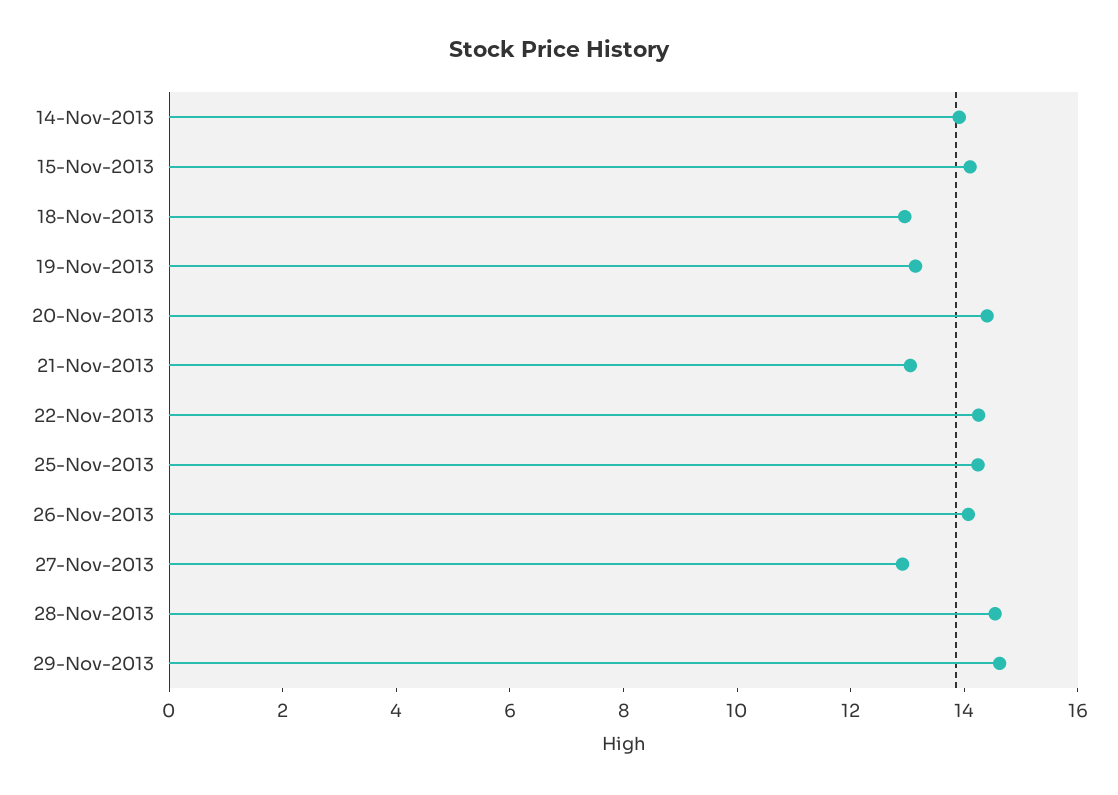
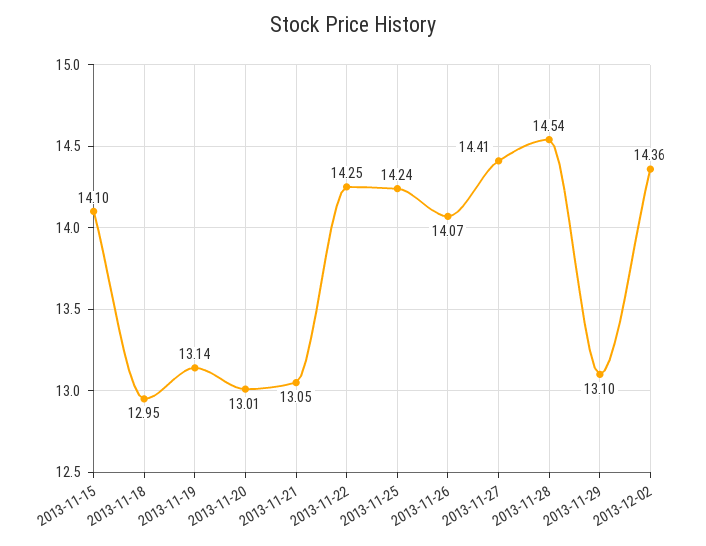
14-Nov-2013: 14 -> none
20-Nov-2013: 14.5 -> 13.01
27-Nov-2013: 13 -> 14.41
29-Nov-2013: 14.5 -> 13.1
2013-12-02: none -> 14.36

